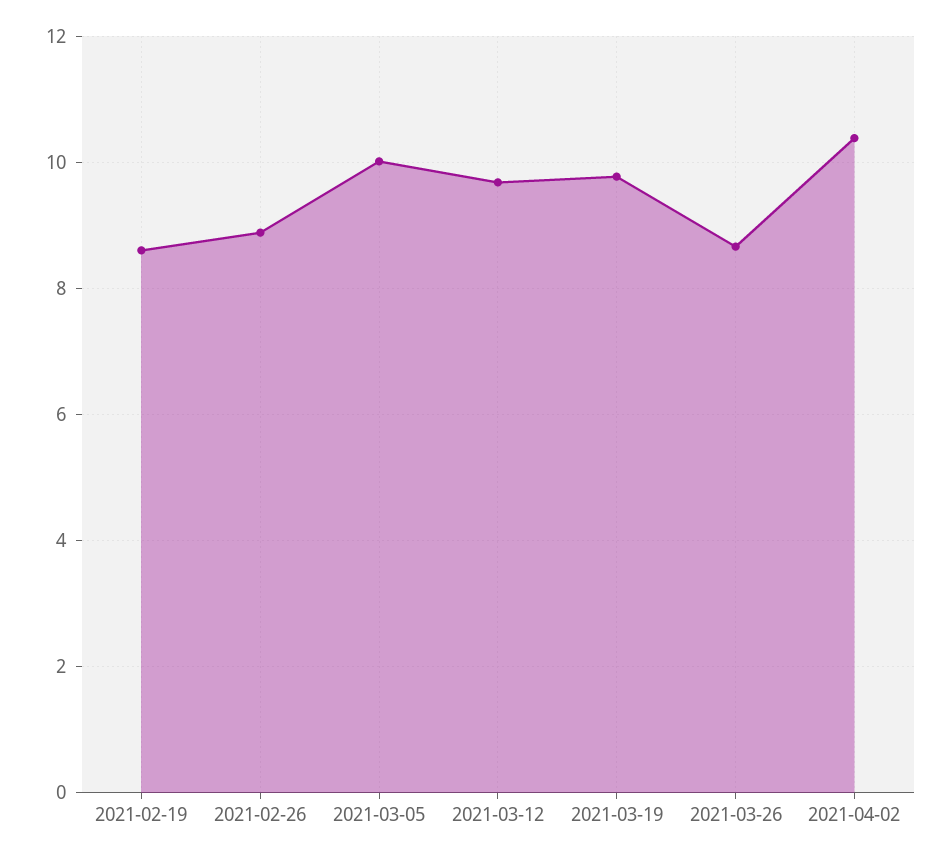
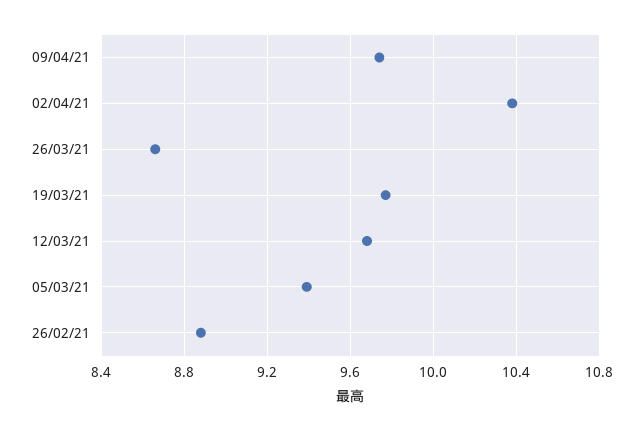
2021-02-19: 8.6 -> none
2021-03-05: 10 -> 9.4
09/04/21: none -> 9.75

